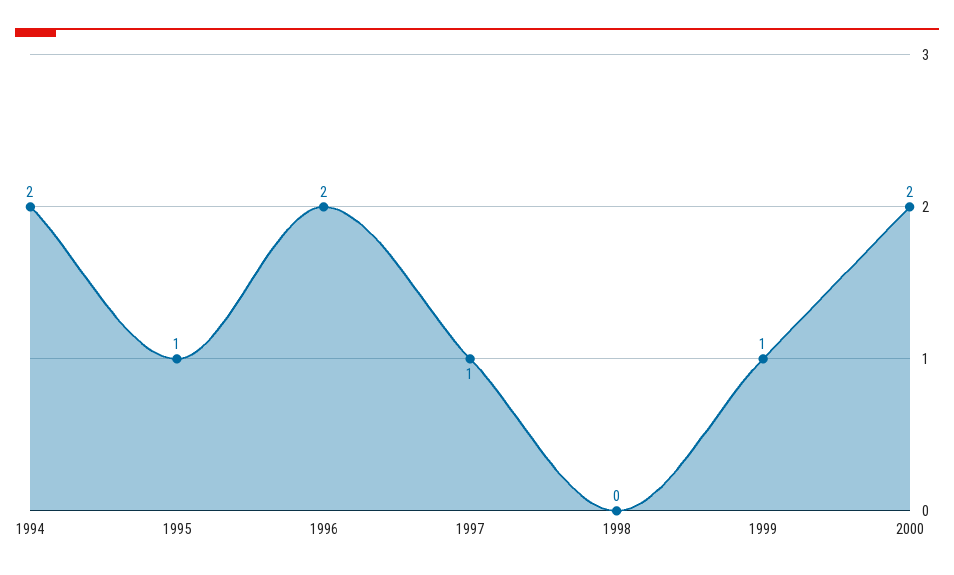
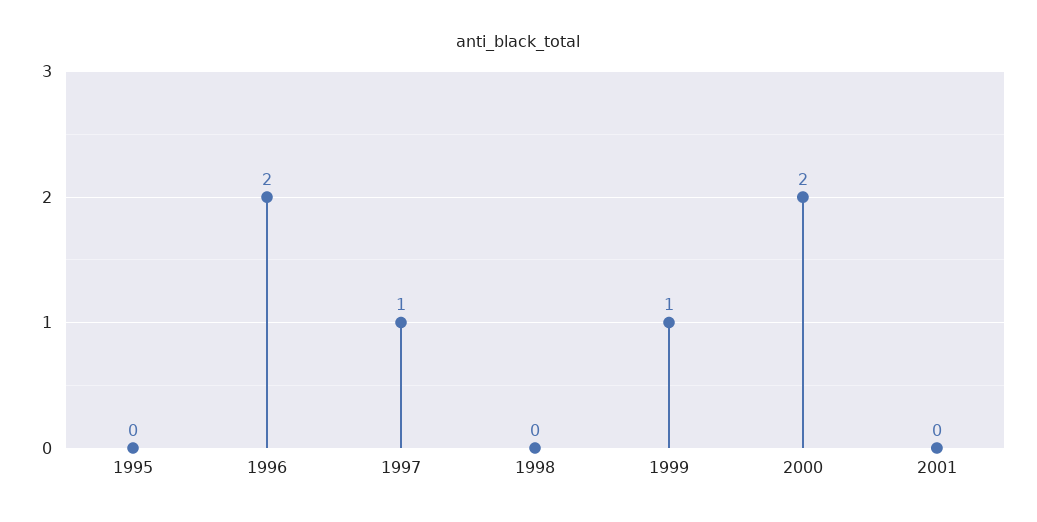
1994: 2 -> none
1995: 1 -> 0
2001: none -> 0

